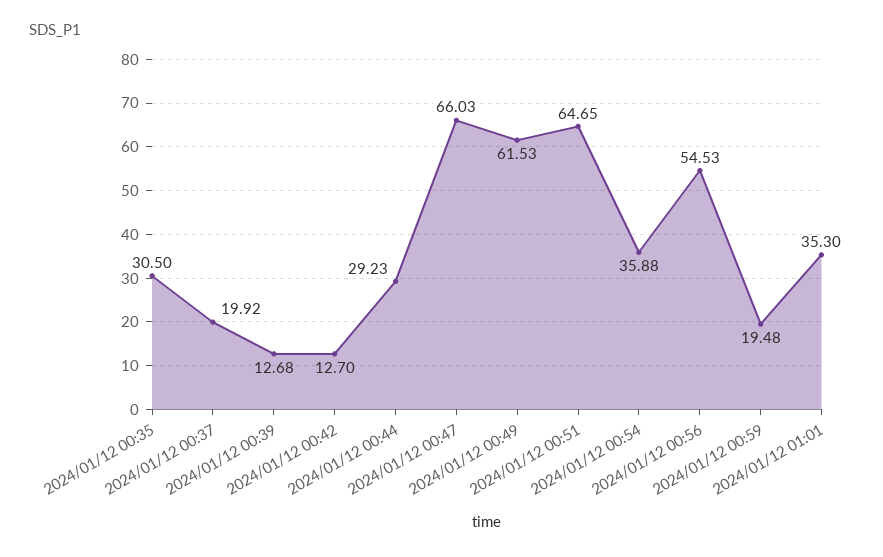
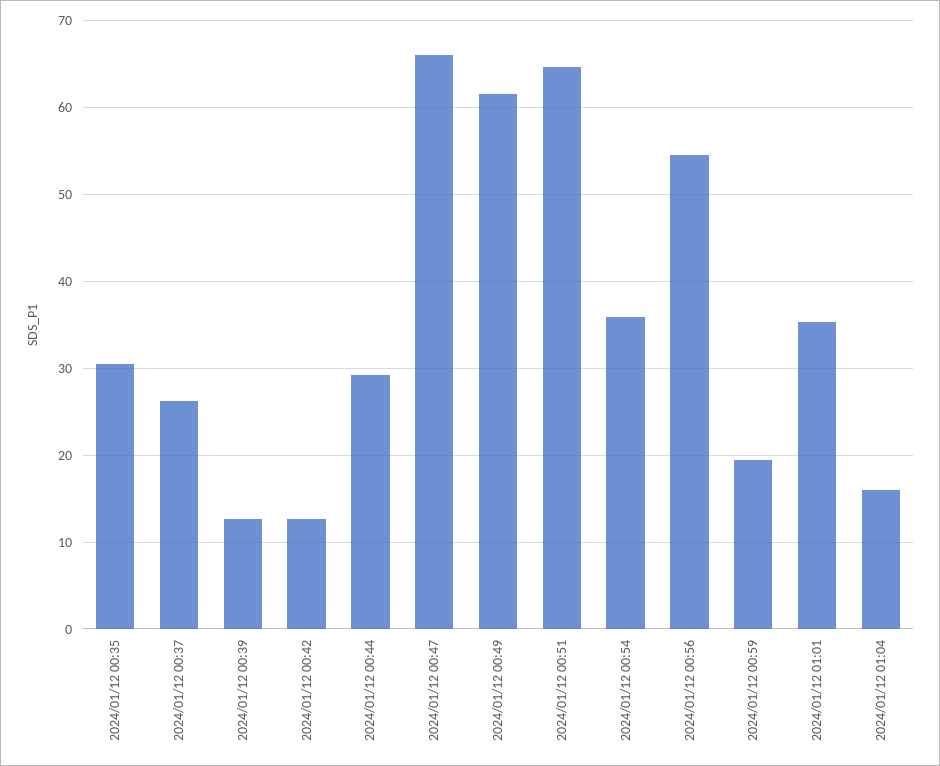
2024/01/12 00:37: 19.92 -> 26
2024/01/12 01:04: none -> 16

